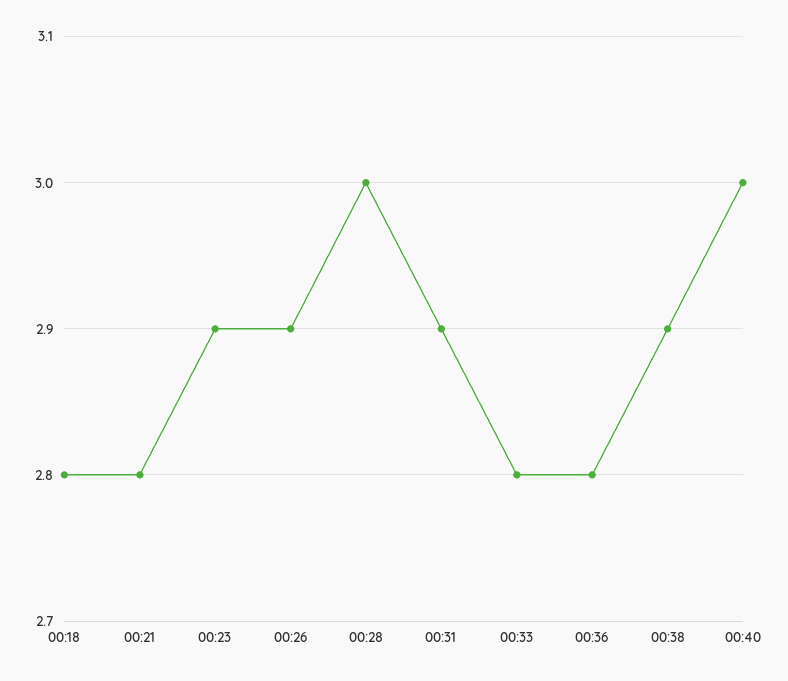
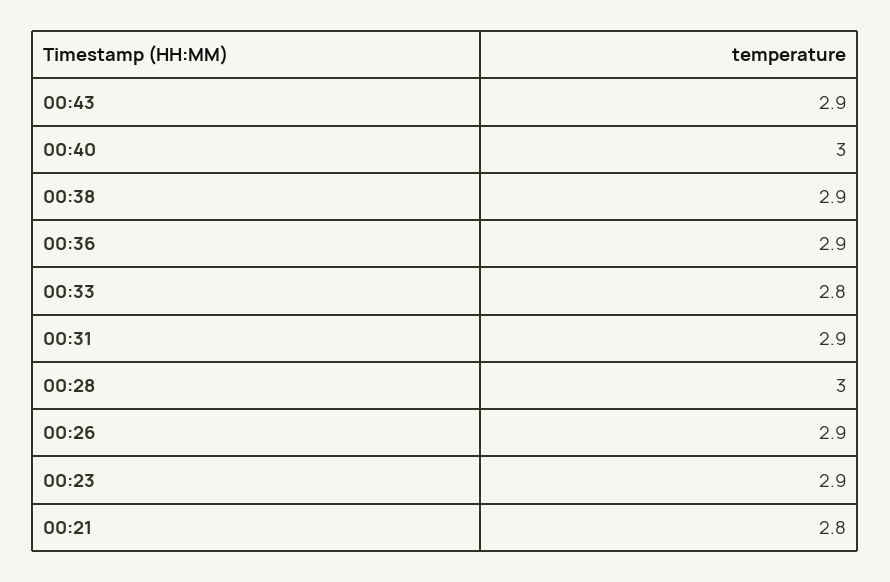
00:18: 2.8 -> none
00:36: 2.8 -> 2.9
00:43: none -> 2.9

